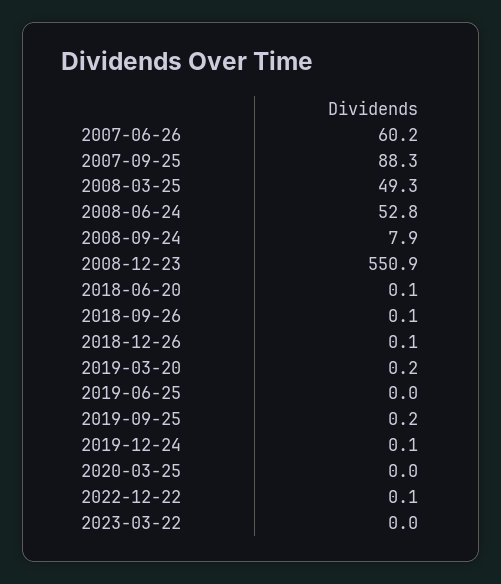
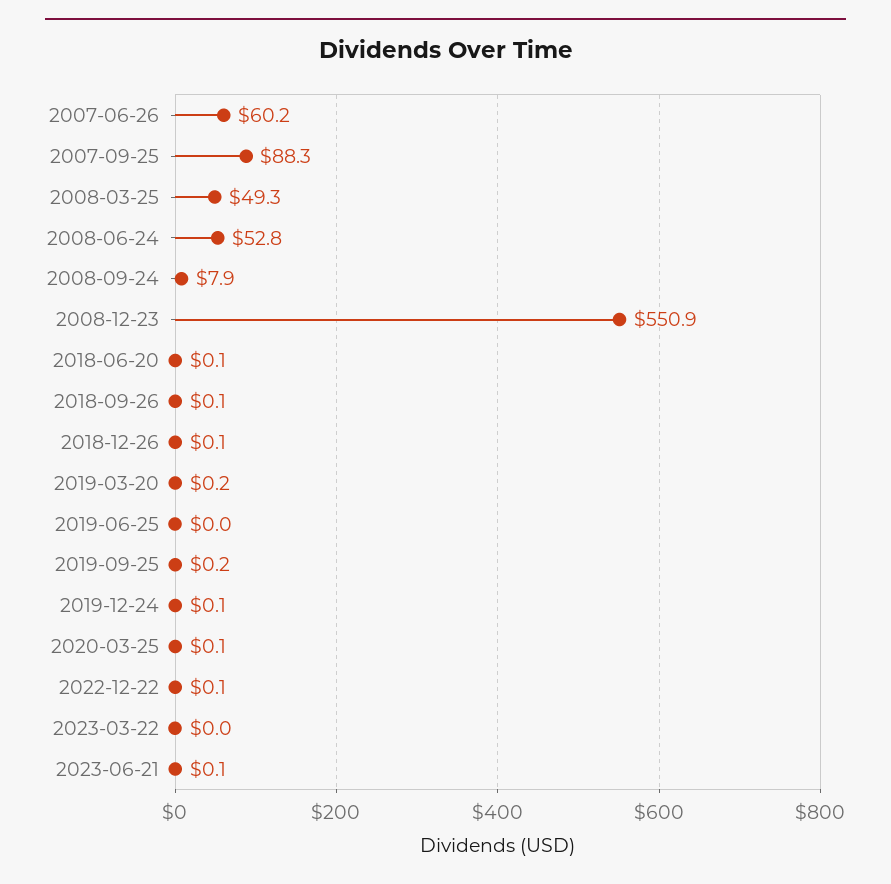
2020-03-25: 0 -> 0.1
2023-06-21: none -> 0.1

